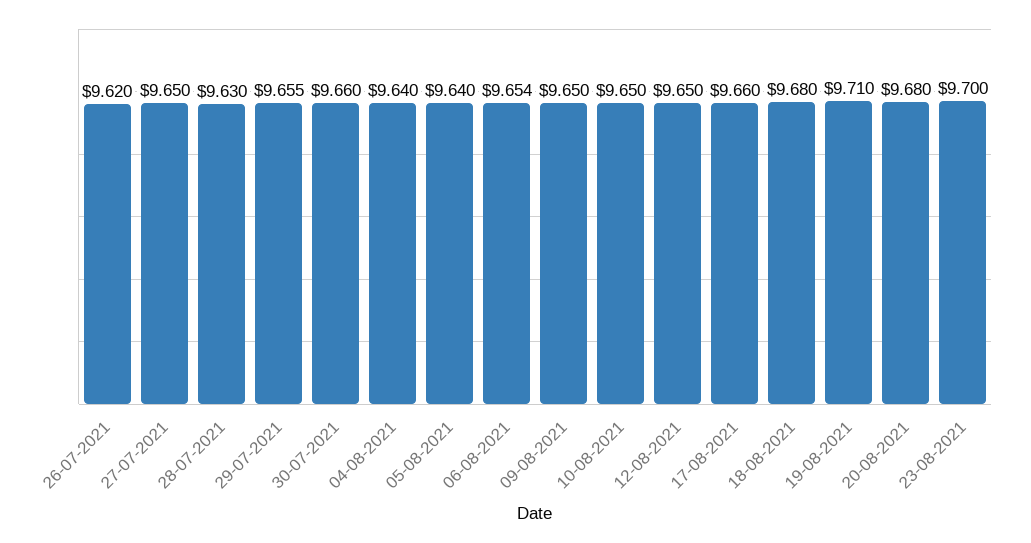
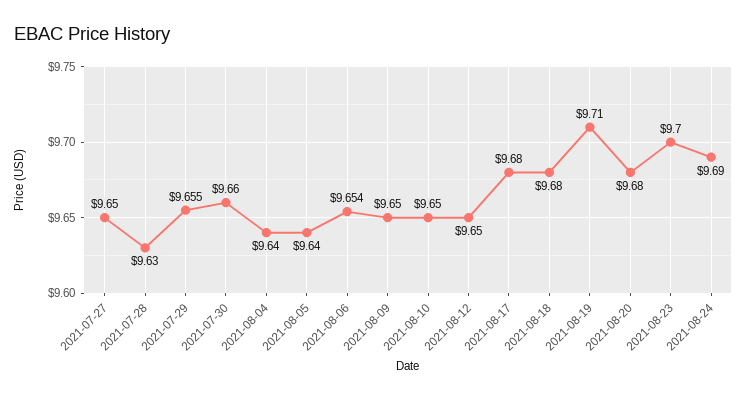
26-07-2021: 9.62 -> none
17-08-2021: 9.66 -> 9.68
2021-08-24: none -> 9.69

